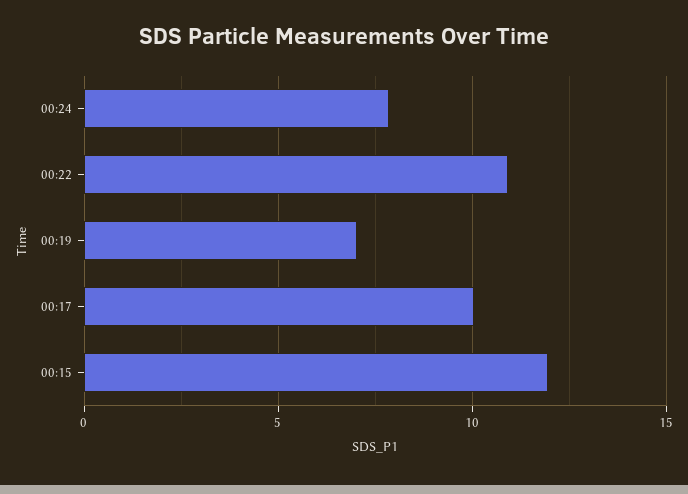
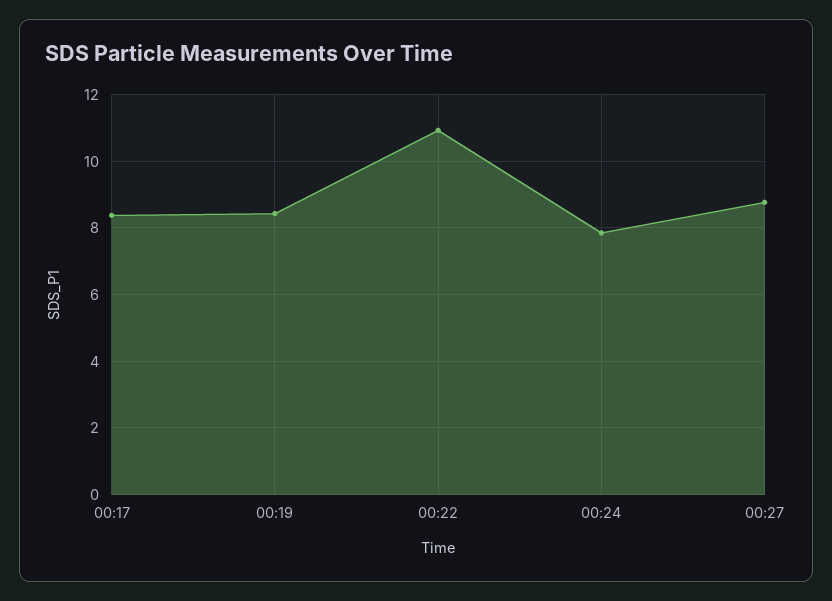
00:19: 7 -> 8.4
00:17: 10 -> 8.4
00:15: 12 -> none
00:27: none -> 8.8

